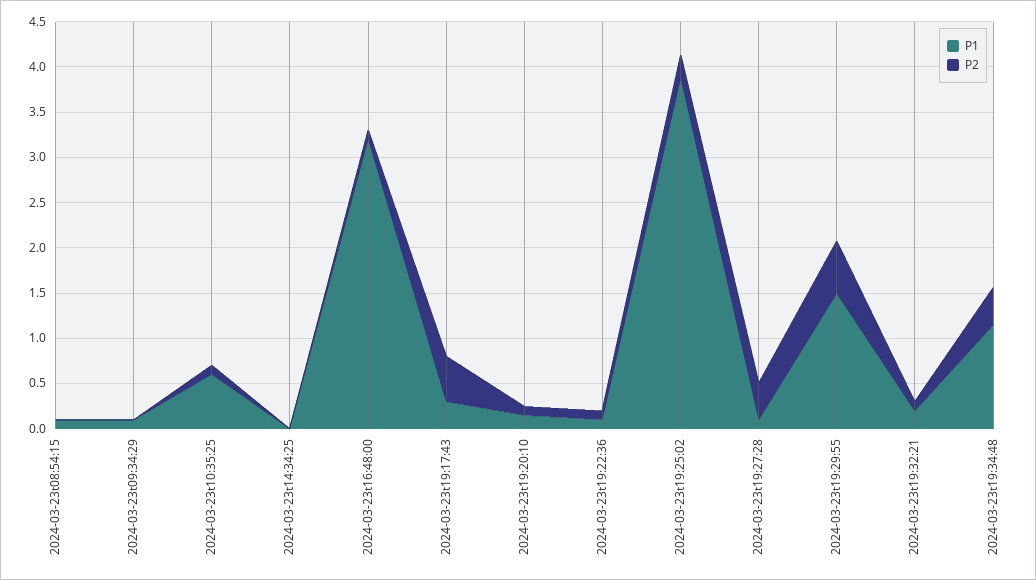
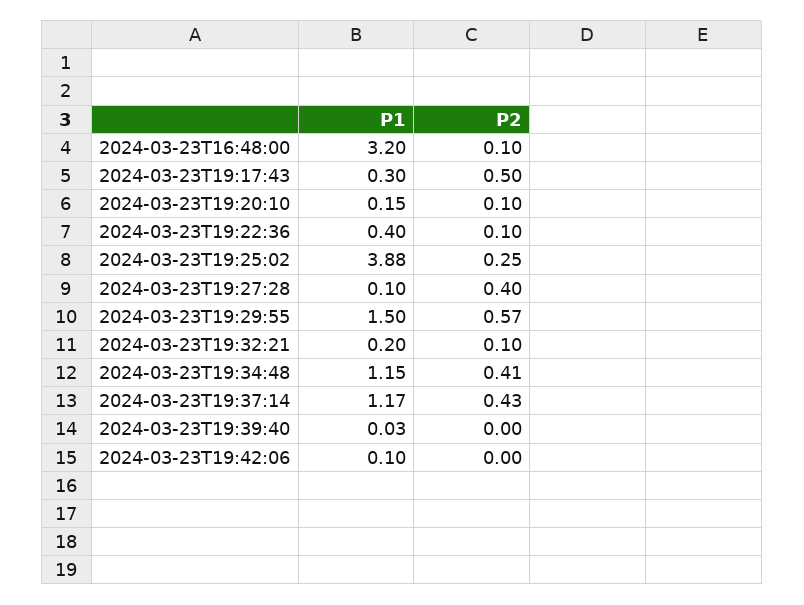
P1, 2024-03-23t08:54:15: 0.1 -> none
P2, 2024-03-23t08:54:15: 0 -> none
P1, 2024-03-23t09:34:29: 0.1 -> none
P2, 2024-03-23t09:34:29: 0 -> none
P1, 2024-03-23t10:35:25: 0.6 -> none
P2, 2024-03-23t10:35:25: 0.1 -> none
P1, 2024-03-23t14:34:25: 0 -> none
P2, 2024-03-23t14:34:25: 0 -> none
P1, 2024-03-23t19:22:36: 0.1 -> 0.4
P1, 2024-03-23T19:37:14: none -> 1.17
P2, 2024-03-23T19:37:14: none -> 0.43
P1, 2024-03-23T19:39:40: none -> 0.03
P2, 2024-03-23T19:39:40: none -> 0
P1, 2024-03-23T19:42:06: none -> 0.1
P2, 2024-03-23T19:42:06: none -> 0

